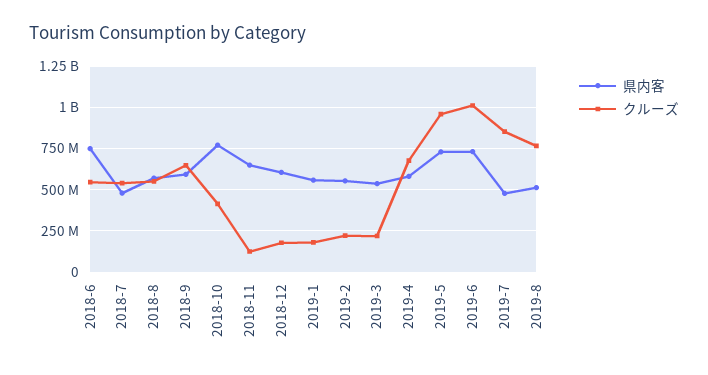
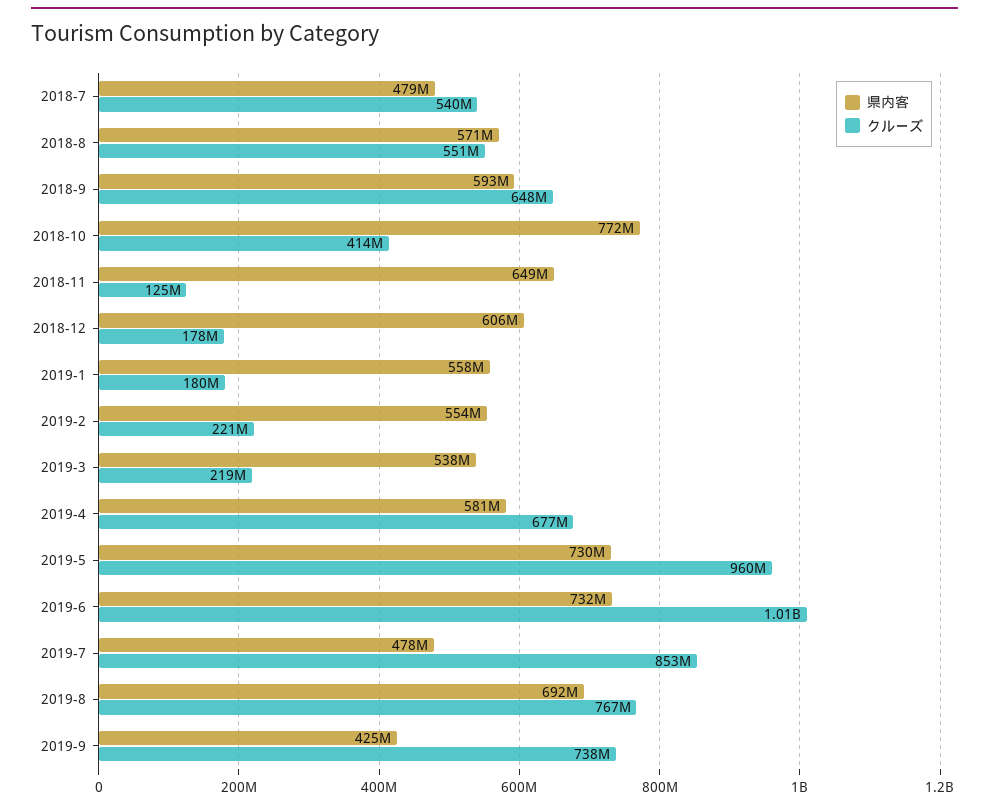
県内客, 2018-6: 750000000 -> none
クルーズ, 2018-6: 550000000 -> none
県内客, 2019-8: 500000000 -> 692000000
県内客, 2019-9: none -> 425000000
クルーズ, 2019-9: none -> 738000000

